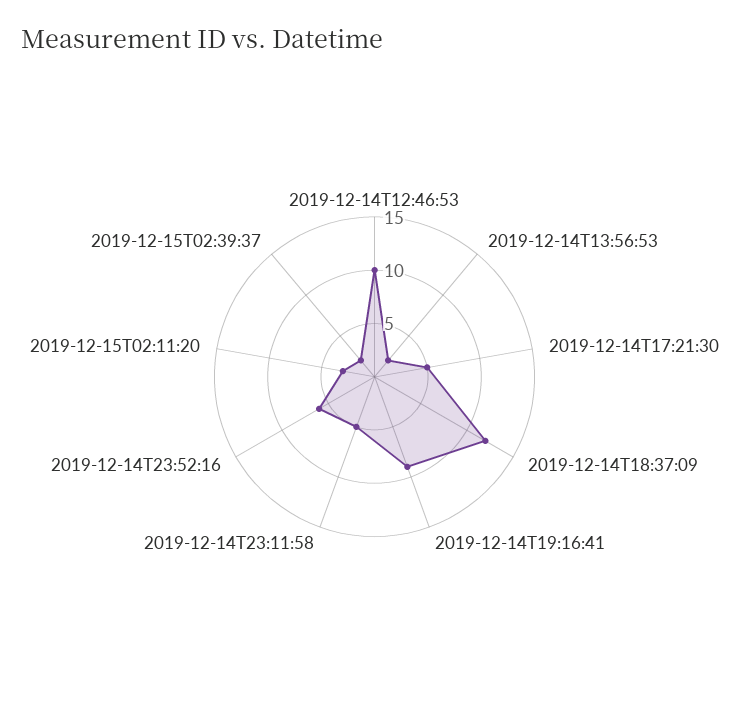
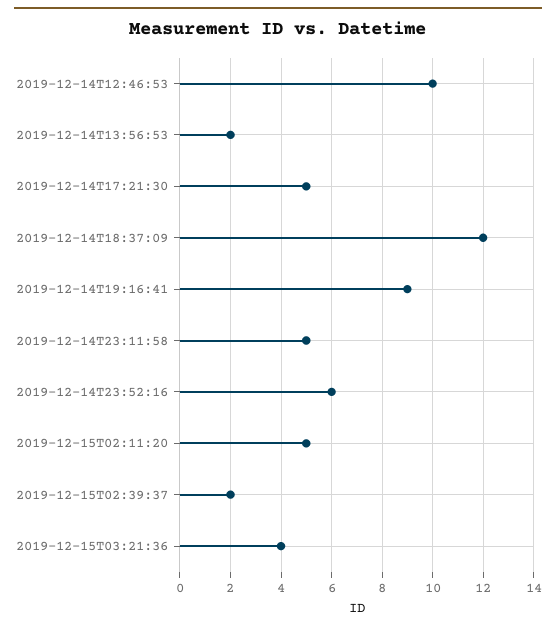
2019-12-15T02:11:20: 3 -> 5
2019-12-15T03:21:36: none -> 4

